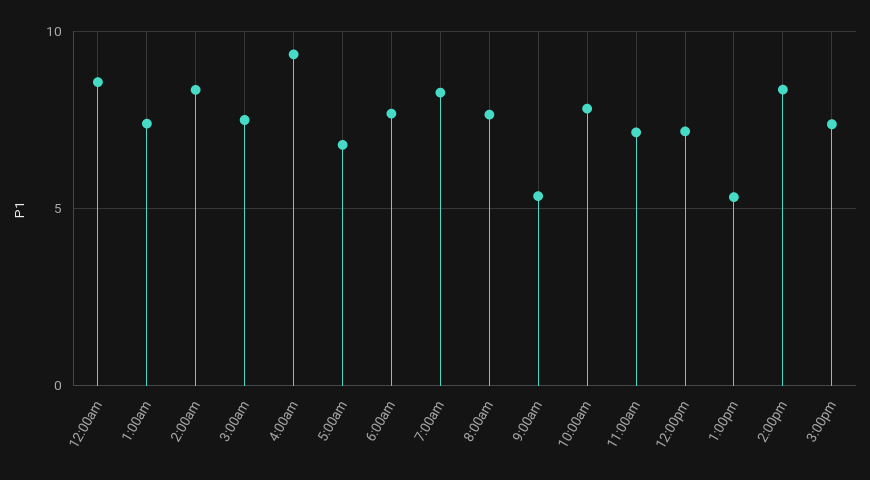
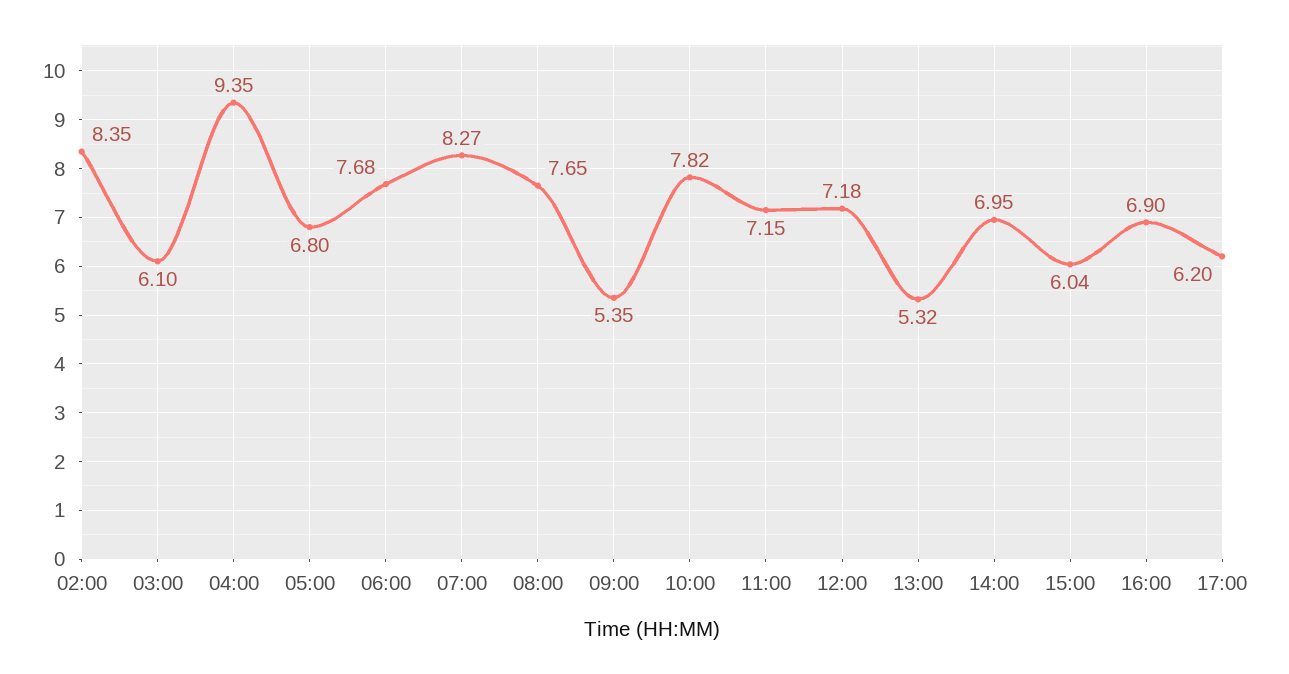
12:00am: 8.5 -> none
1:00am: 7.5 -> none
3:00am: 7.5 -> 6.1
2:00pm: 8.5 -> 6.95
3:00pm: 7.5 -> 6.04
16:00: none -> 6.9
17:00: none -> 6.2

